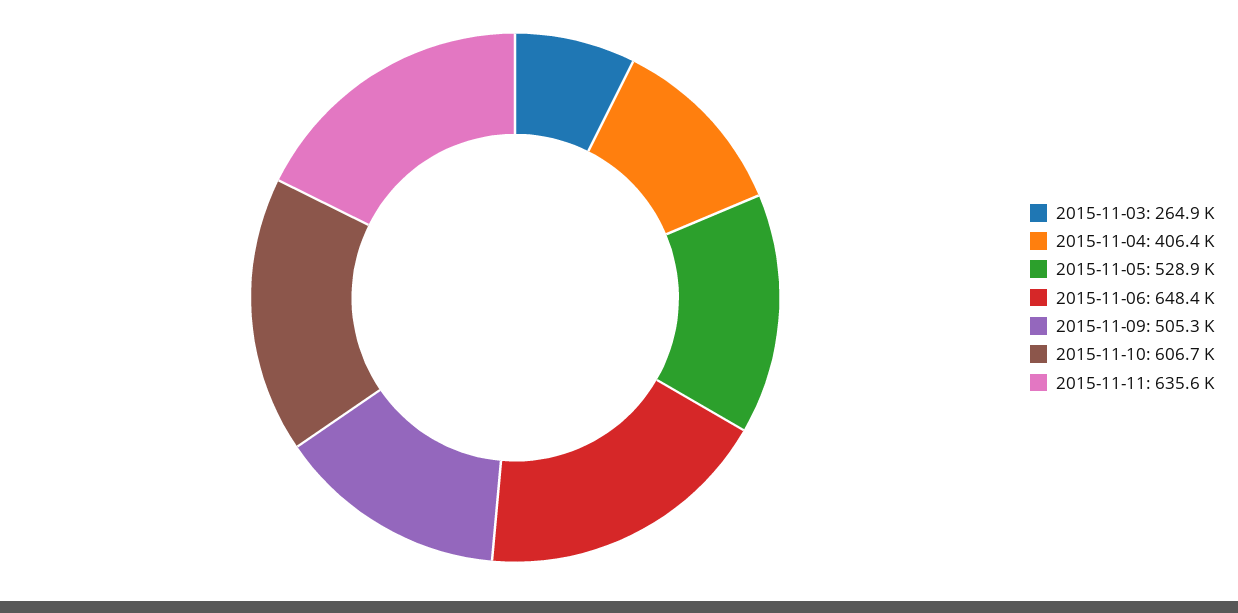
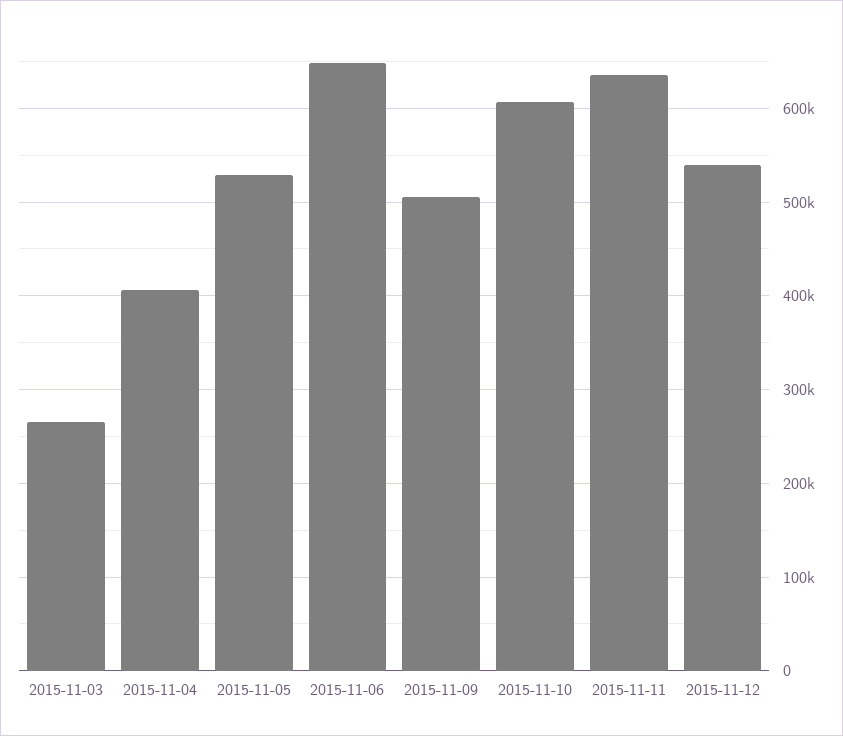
2015-11-12: none -> 540000

